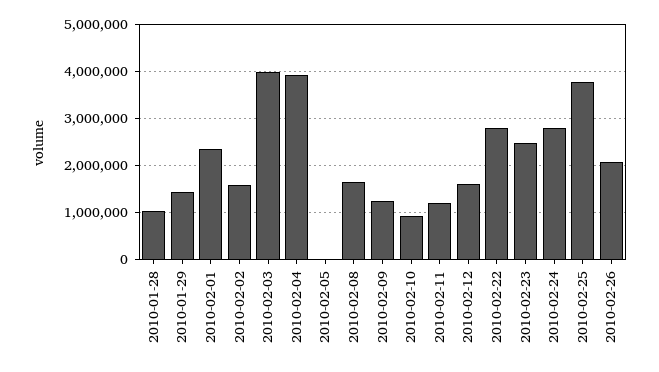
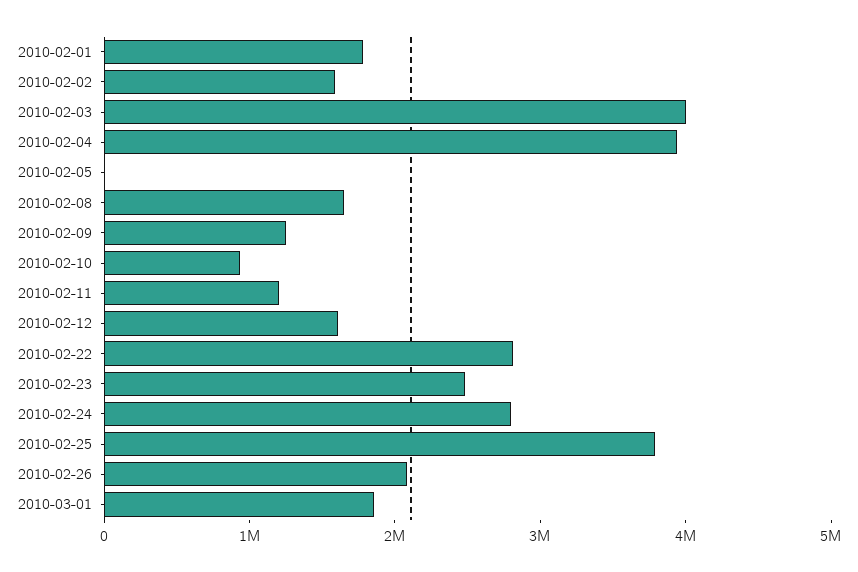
2010-01-28: 1000000 -> none
2010-01-29: 1400000 -> none
2010-02-01: 2400000 -> 1800000
2010-03-01: none -> 1800000

